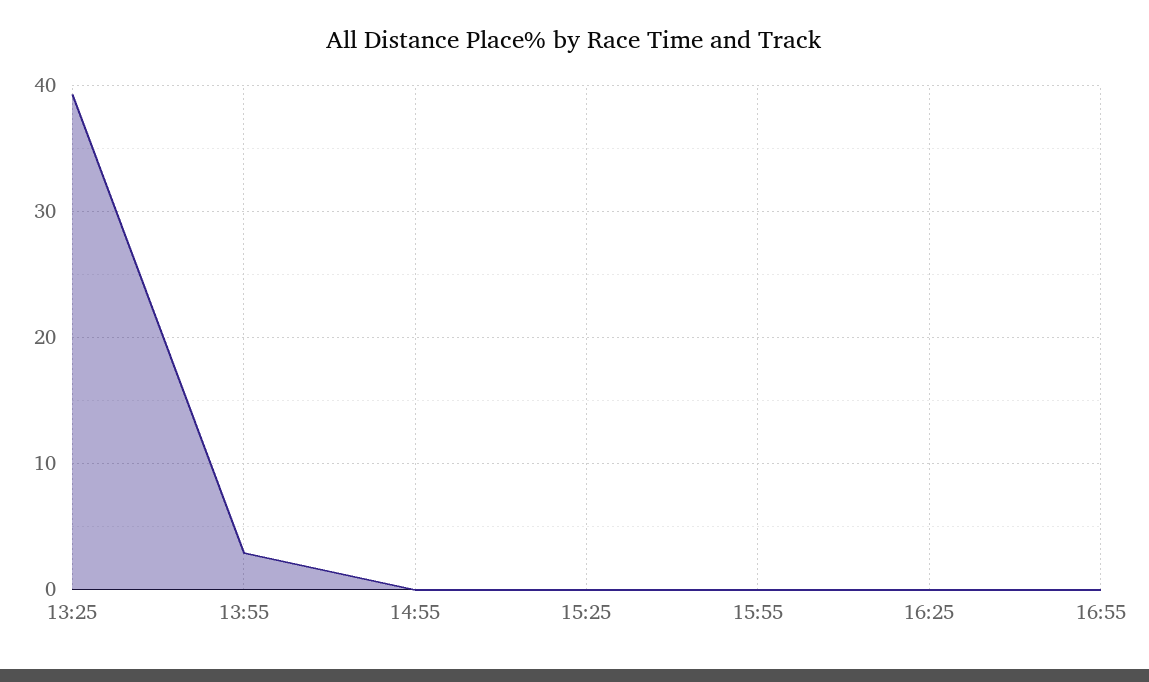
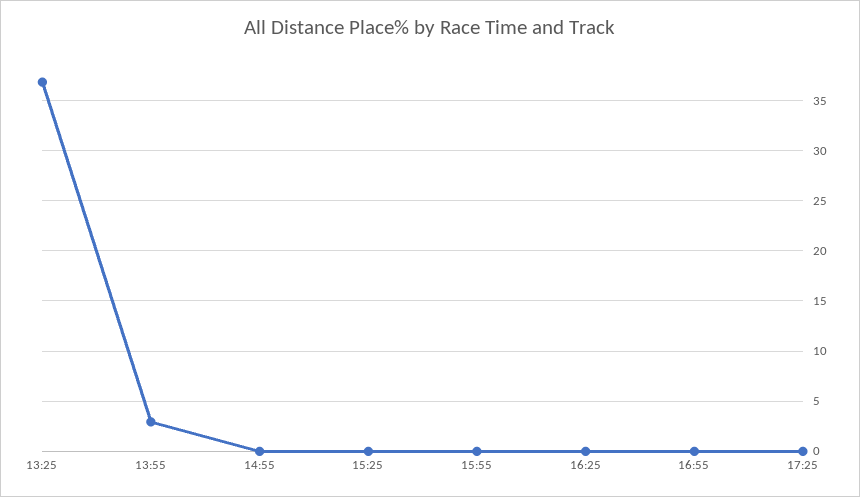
13:25: 39 -> 37
17:25: none -> 0

